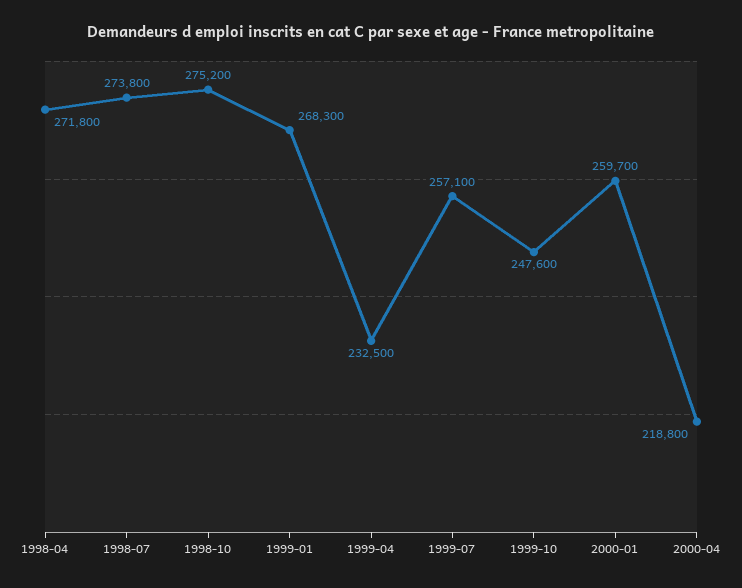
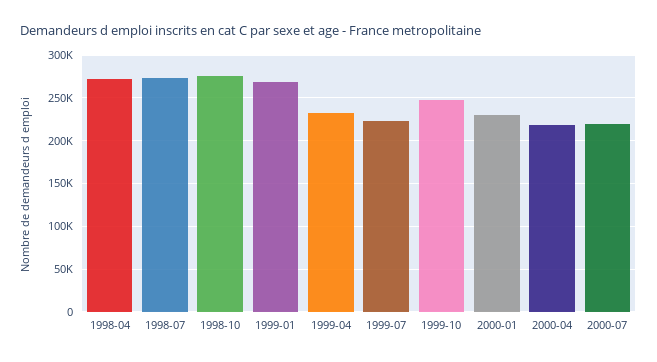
1999-07: 257100 -> 220000
2000-01: 259700 -> 230000
2000-07: none -> 220000

